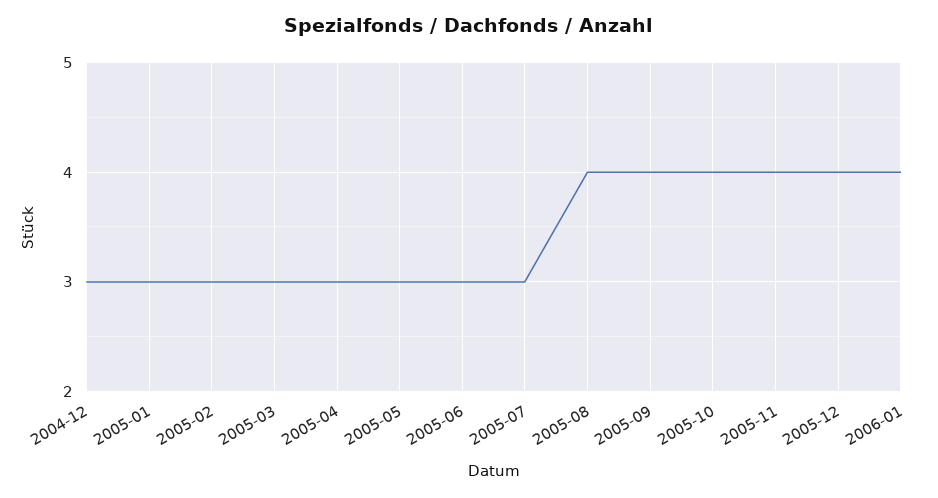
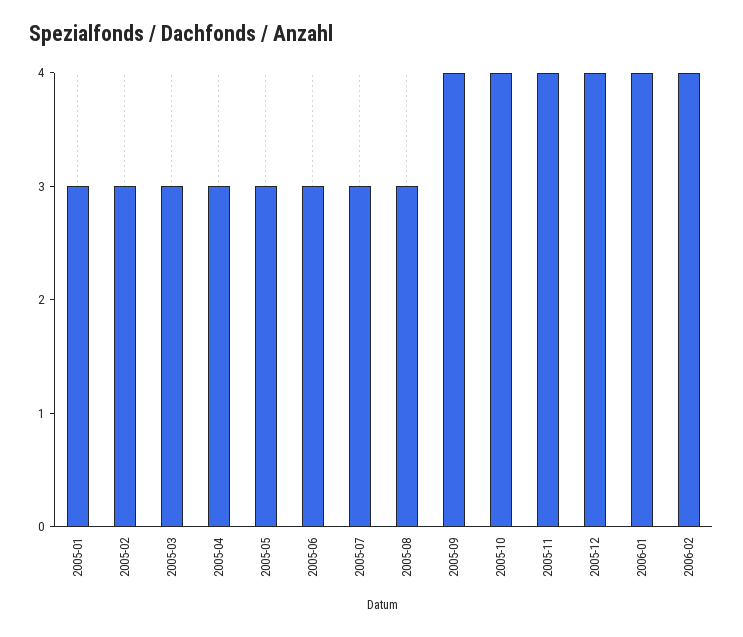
2004-12: 3 -> none
2005-08: 4 -> 3
2006-02: none -> 4

